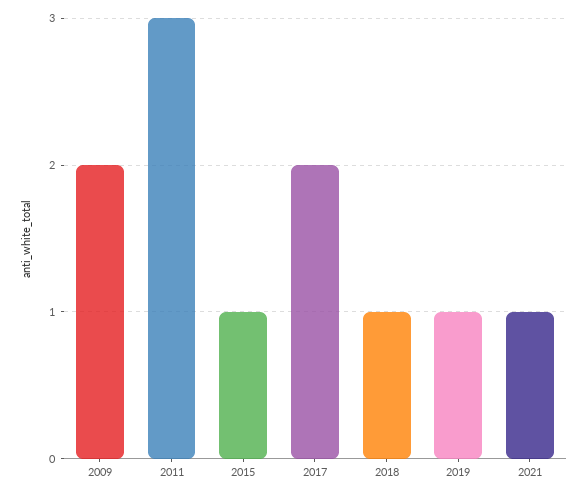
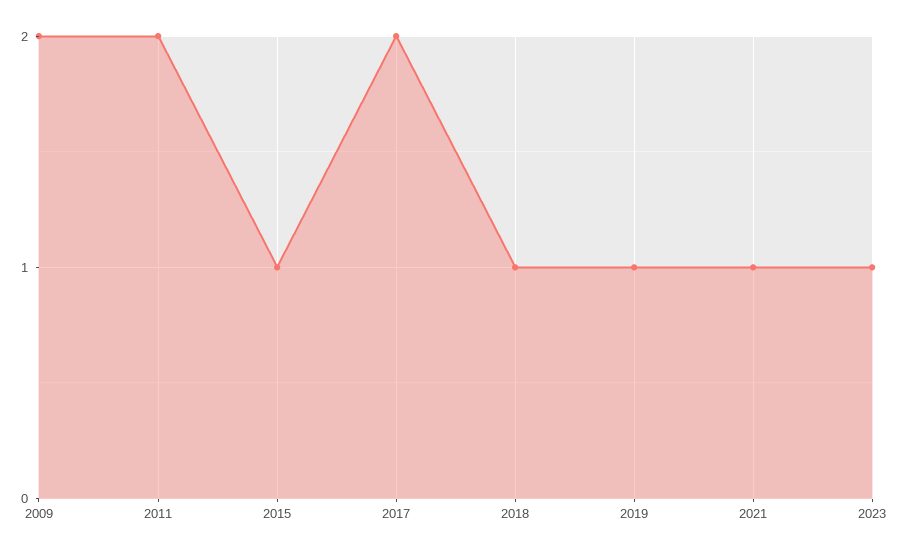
2011: 3 -> 2
2023: none -> 1

